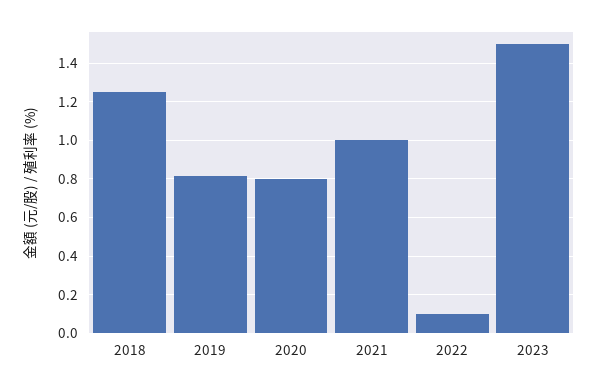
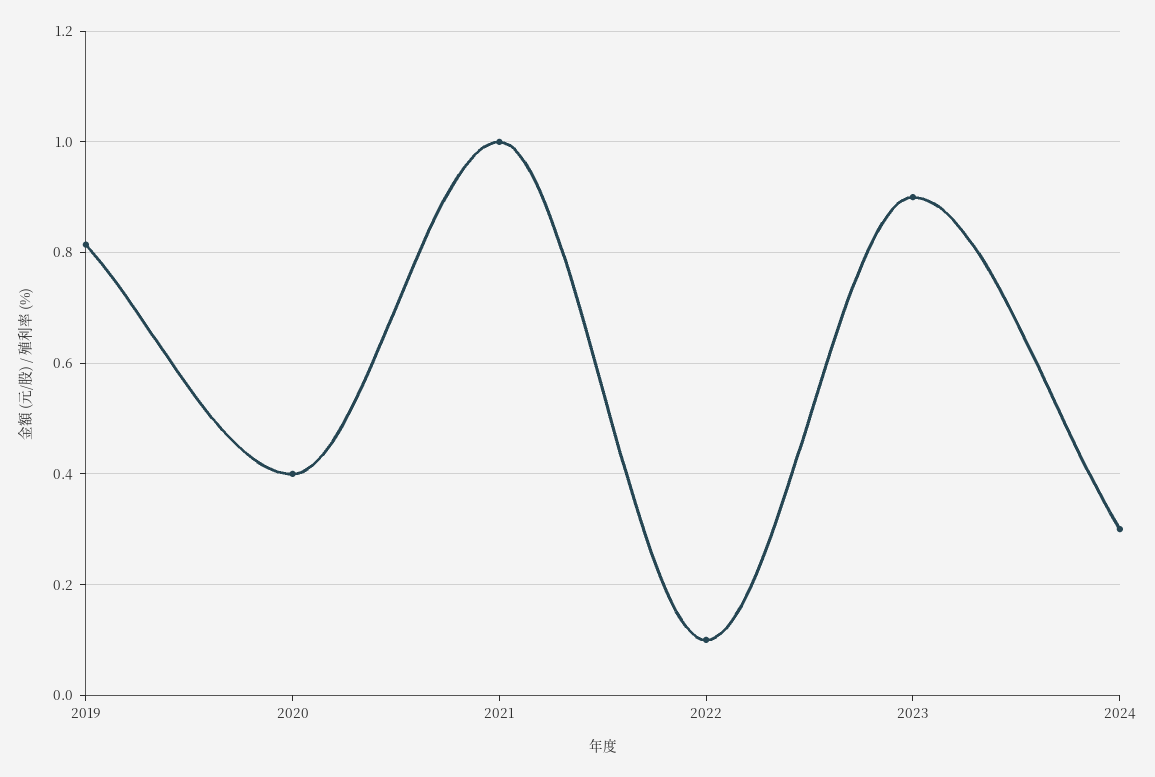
2018: 1.25 -> none
2020: 0.8 -> 0.4
2023: 1.5 -> 0.9
2024: none -> 0.3

